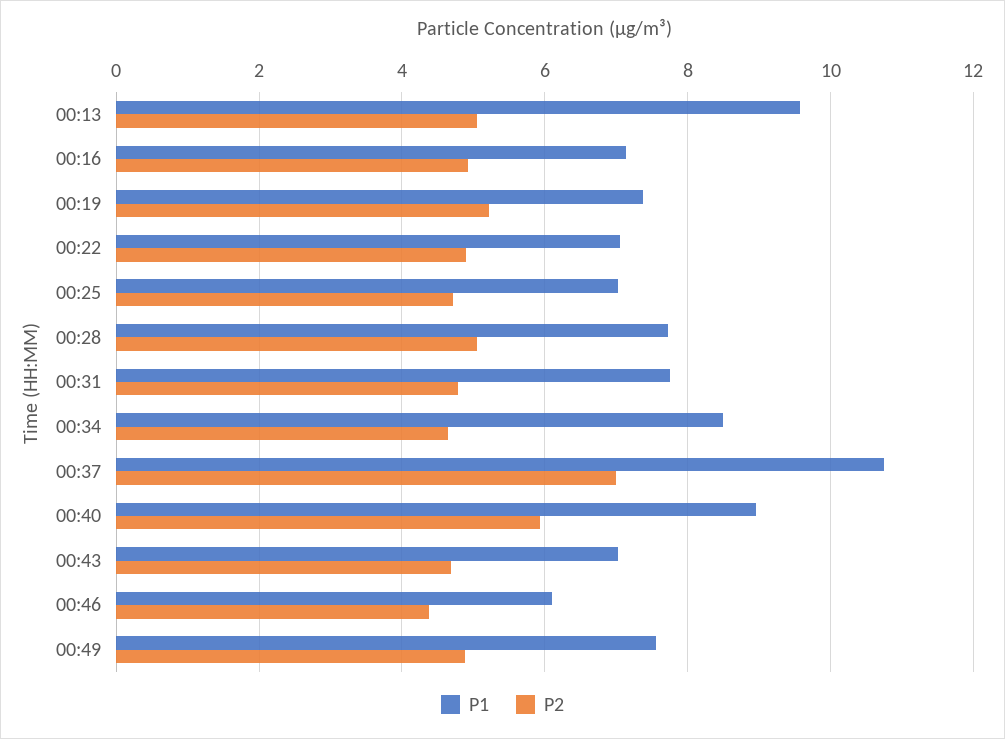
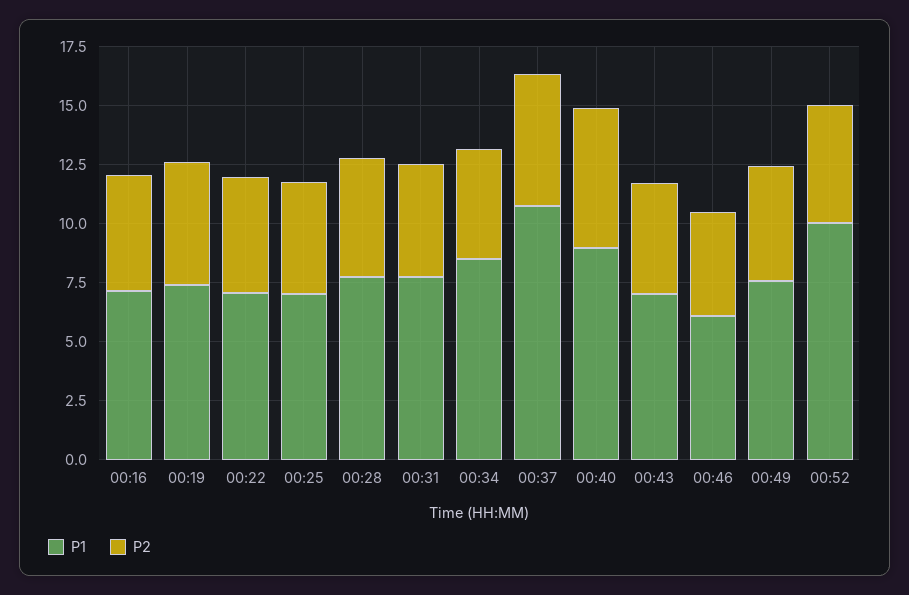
P1, 00:13: 9.6 -> none
P2, 00:13: 5 -> none
P2, 00:37: 7 -> 5.5
P1, 00:52: none -> 10
P2, 00:52: none -> 5

